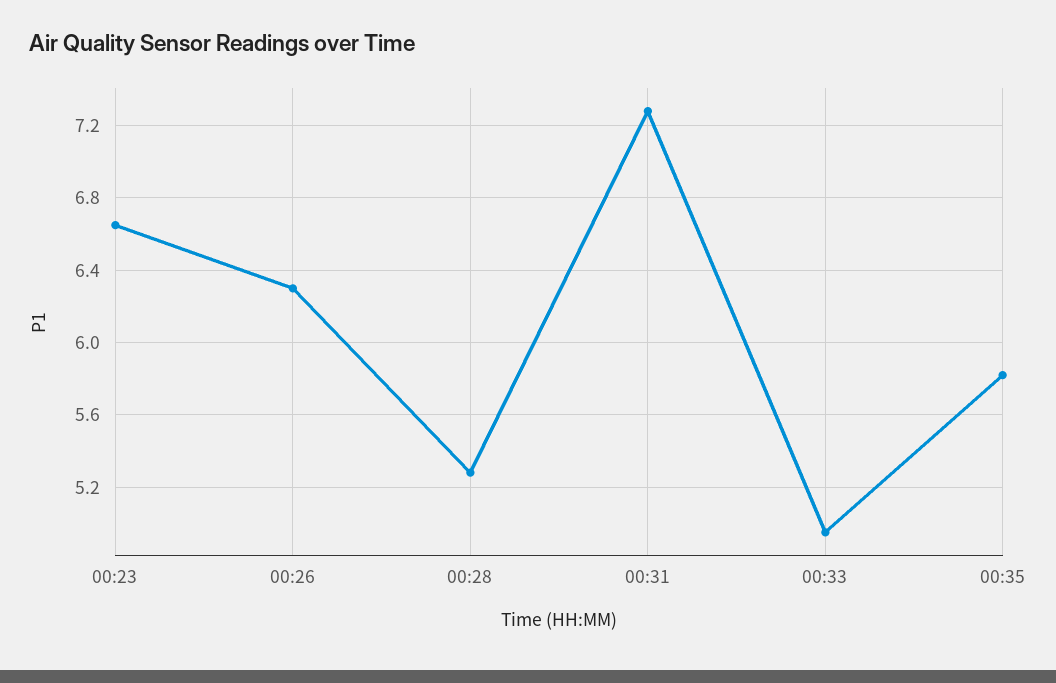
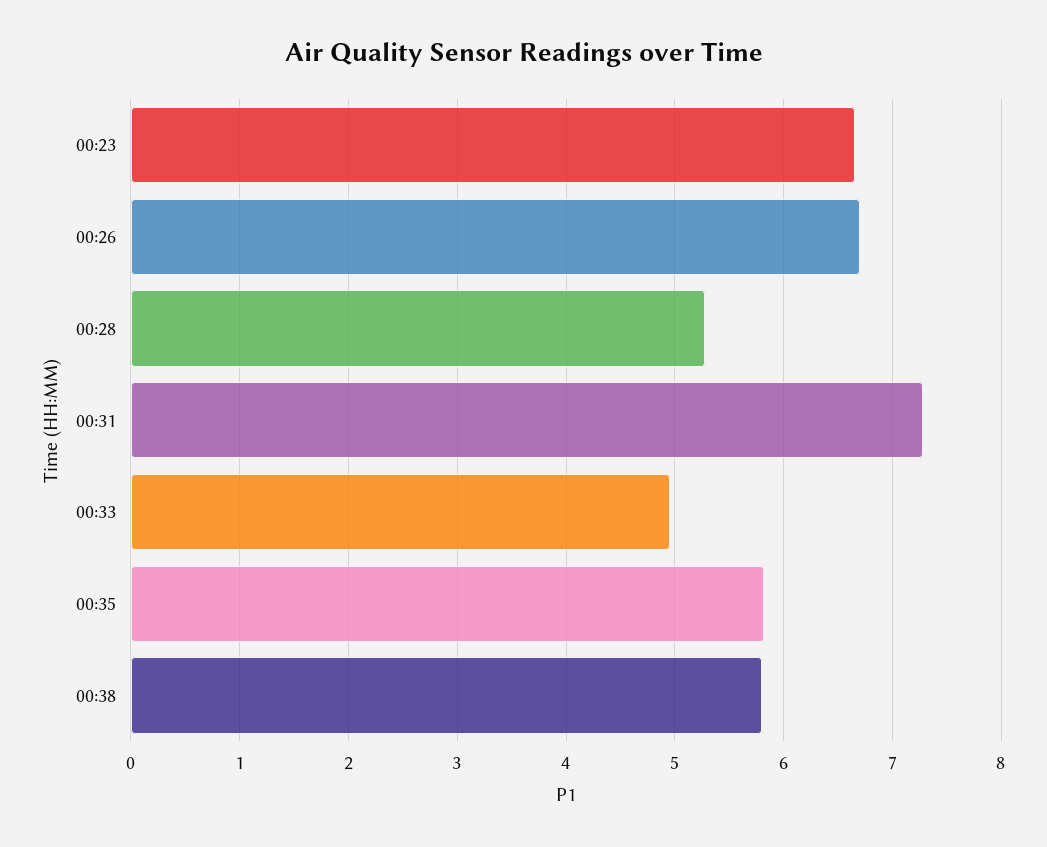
00:26: 6.3 -> 6.7
00:38: none -> 5.8

